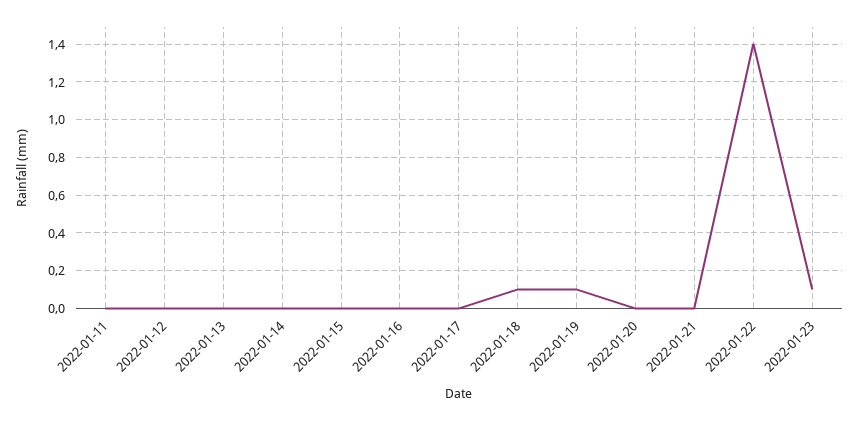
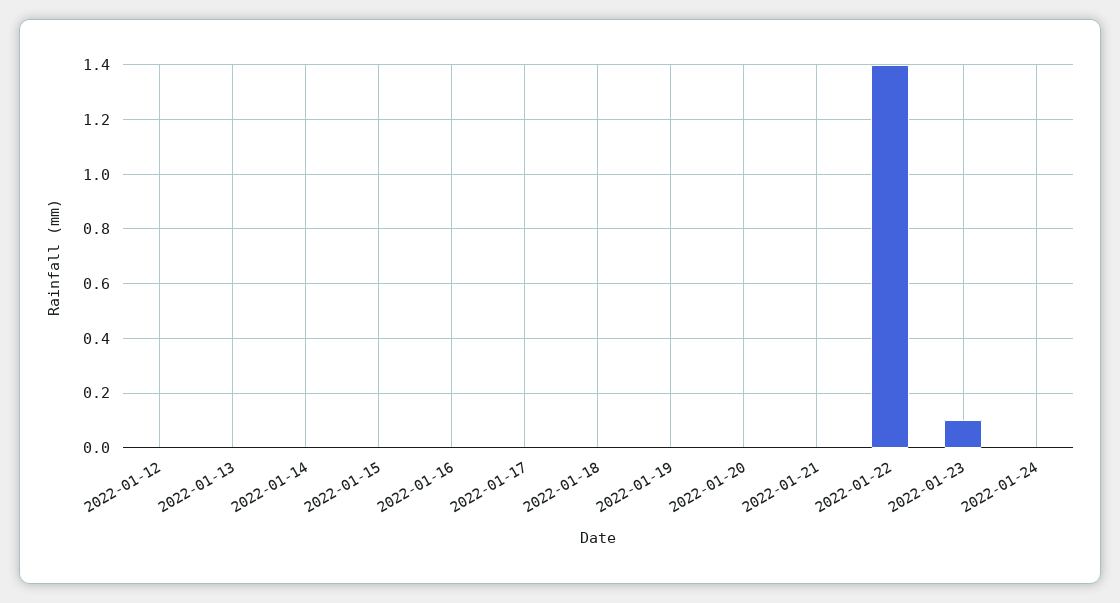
2022-01-11: 0 -> none
2022-01-18: 0.1 -> 0
2022-01-19: 0.1 -> 0
2022-01-24: none -> 0

